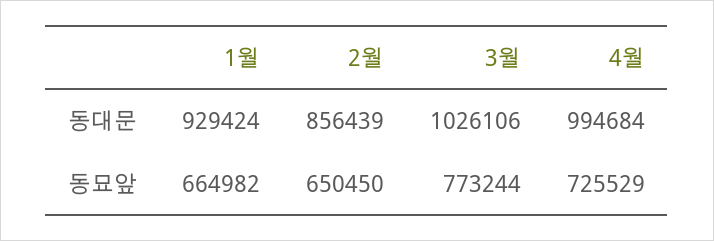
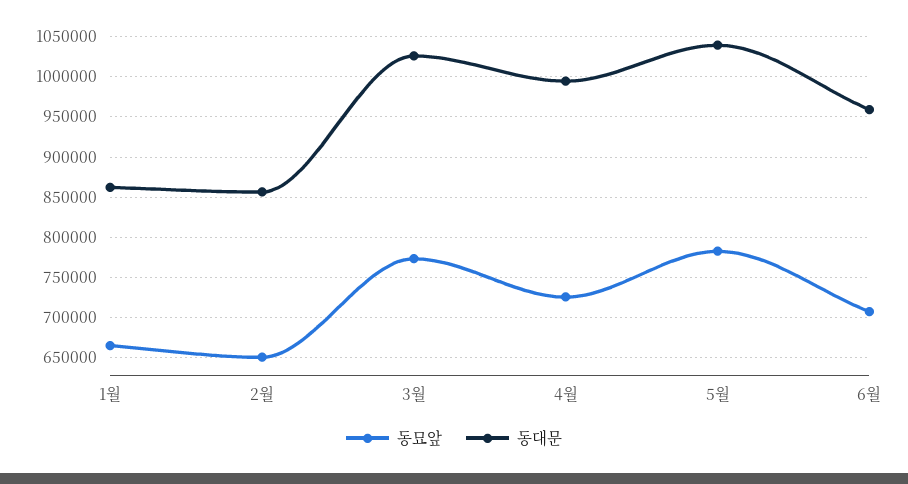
동대문, 1월: 929424 -> 860000
동묘앞, 5월: none -> 780000
동대문, 5월: none -> 1040000
동묘앞, 6월: none -> 710000
동대문, 6월: none -> 960000

